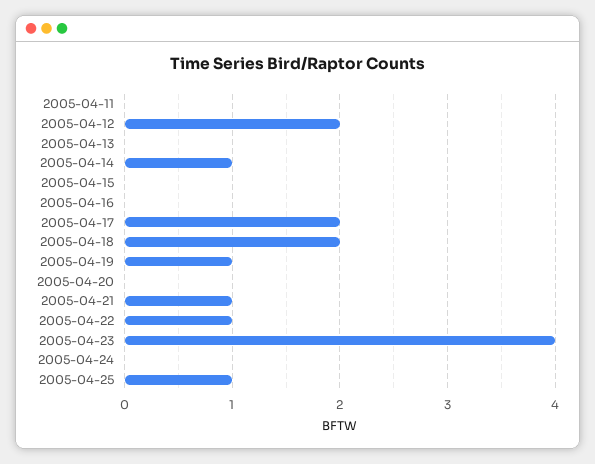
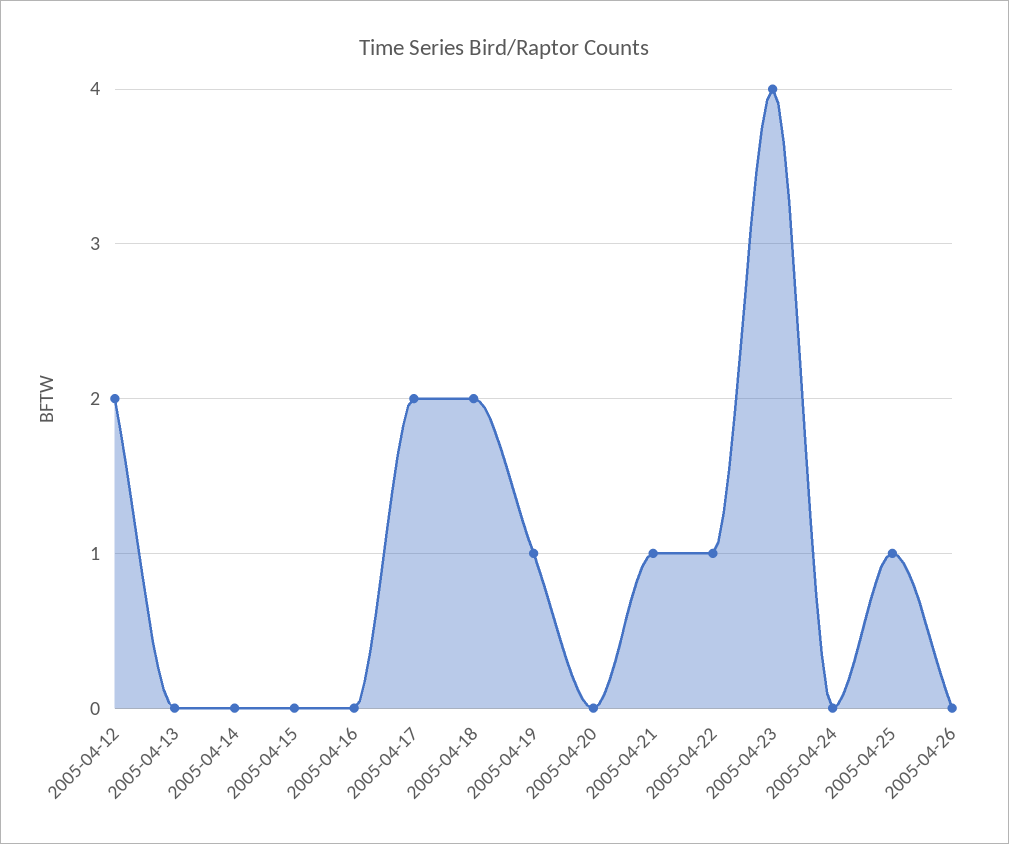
2005-04-11: 0 -> none
2005-04-14: 1 -> 0
2005-04-26: none -> 0

